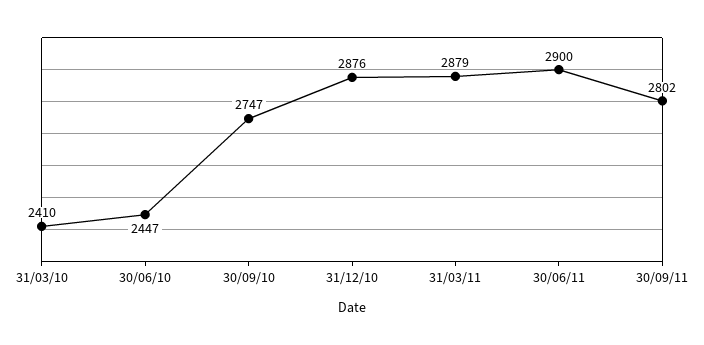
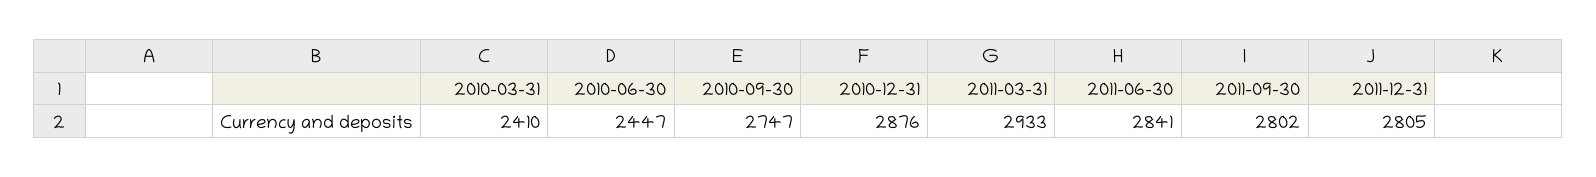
31/03/11: 2879 -> 2933
30/06/11: 2900 -> 2841
2011-12-31: none -> 2805

